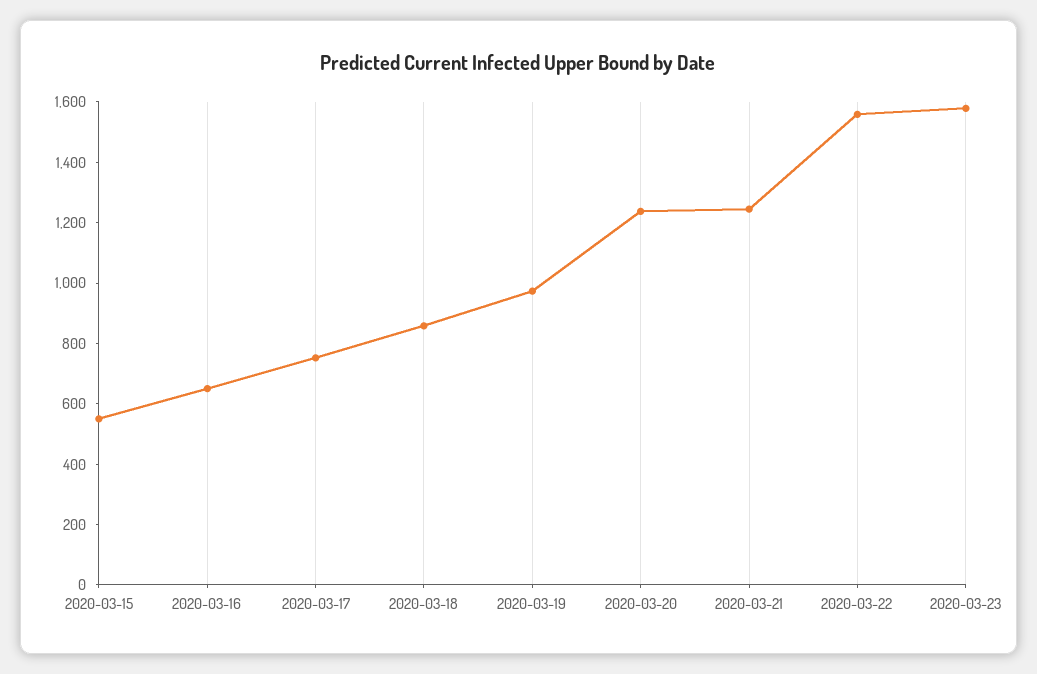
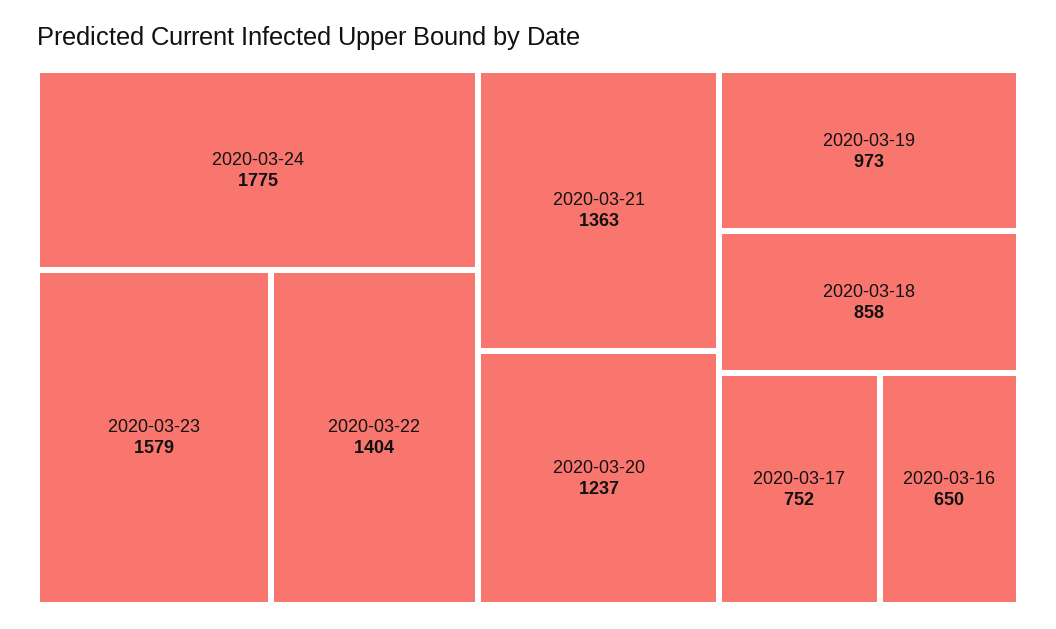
2020-03-15: 550 -> none
2020-03-21: 1250 -> 1363
2020-03-22: 1550 -> 1404
2020-03-24: none -> 1775

